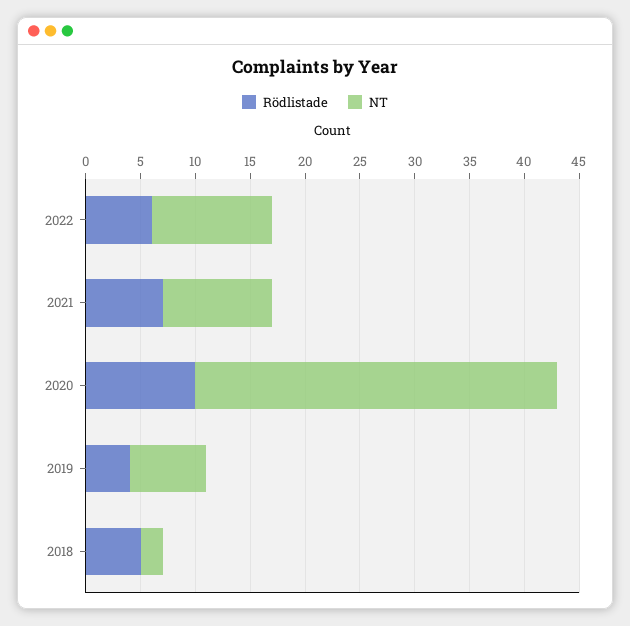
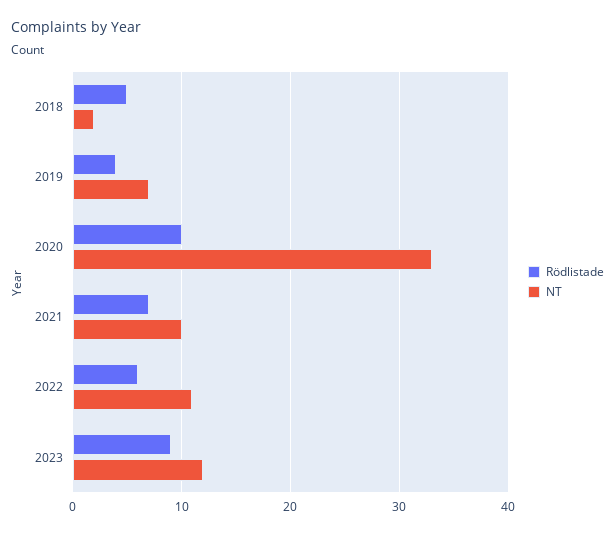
Rödlistade, 2023: none -> 9
NT, 2023: none -> 12

